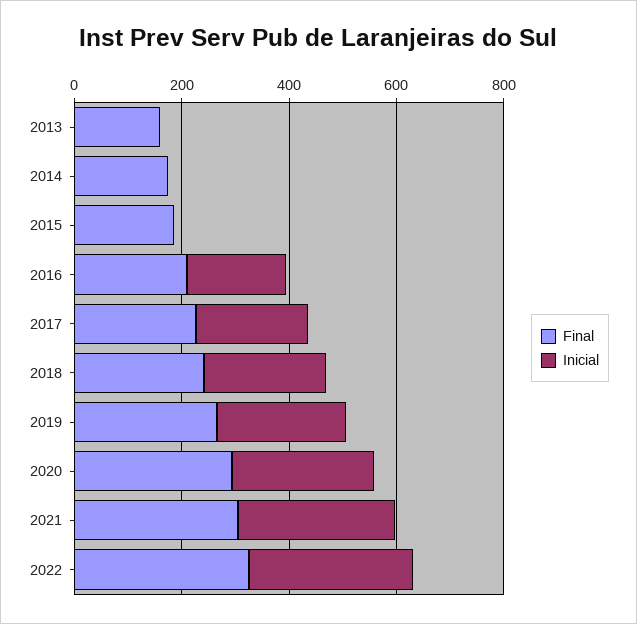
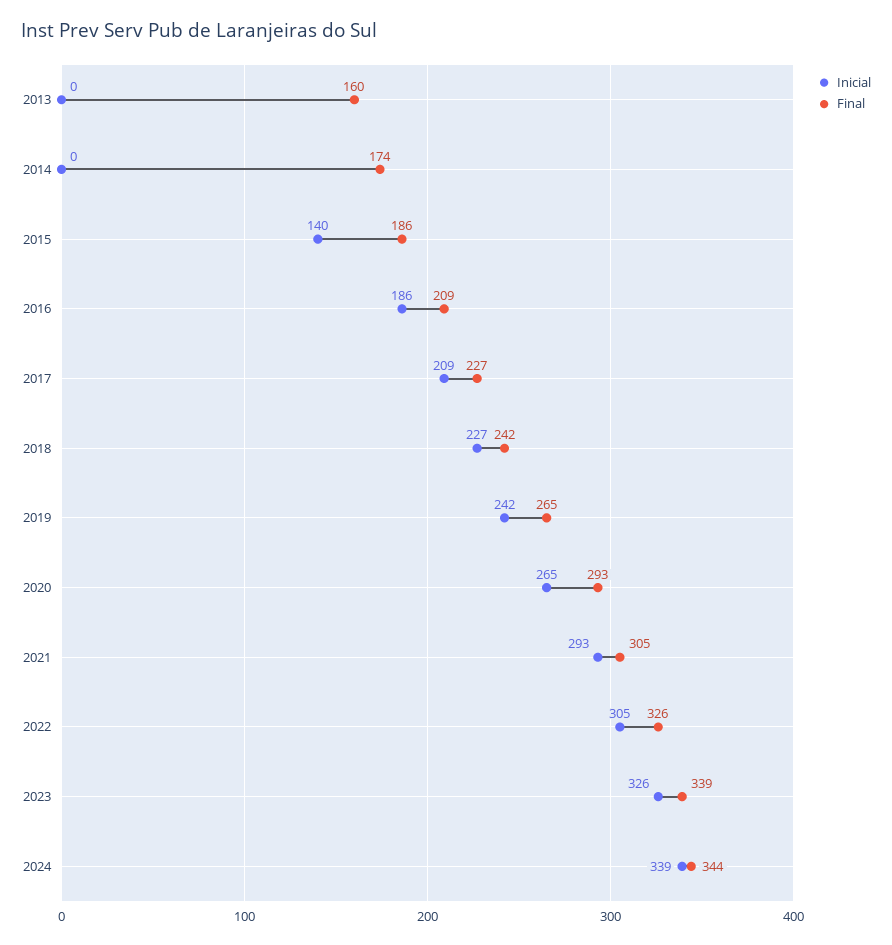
Inicial, 2015: 0 -> 140
Inicial, 2023: none -> 326
Final, 2023: none -> 339
Inicial, 2024: none -> 339
Final, 2024: none -> 344

